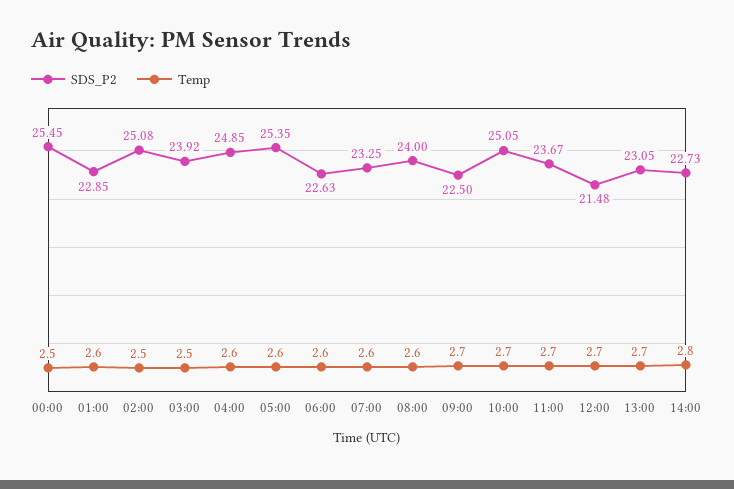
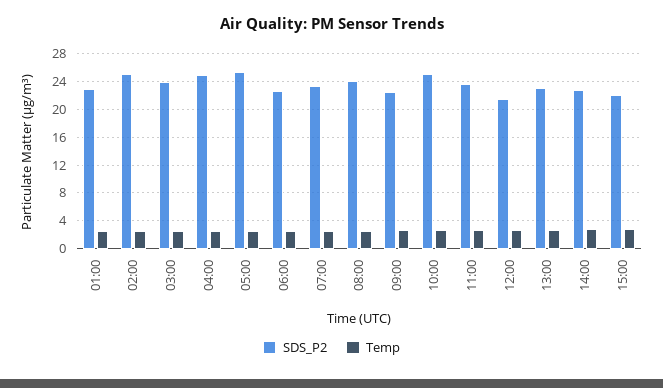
SDS_P2, 00:00: 25.45 -> none
Temp, 00:00: 2.5 -> none
SDS_P2, 15:00: none -> 22
Temp, 15:00: none -> 3

